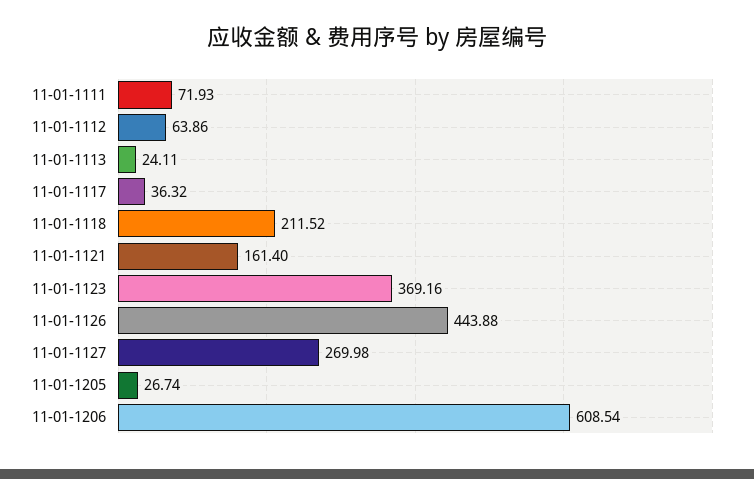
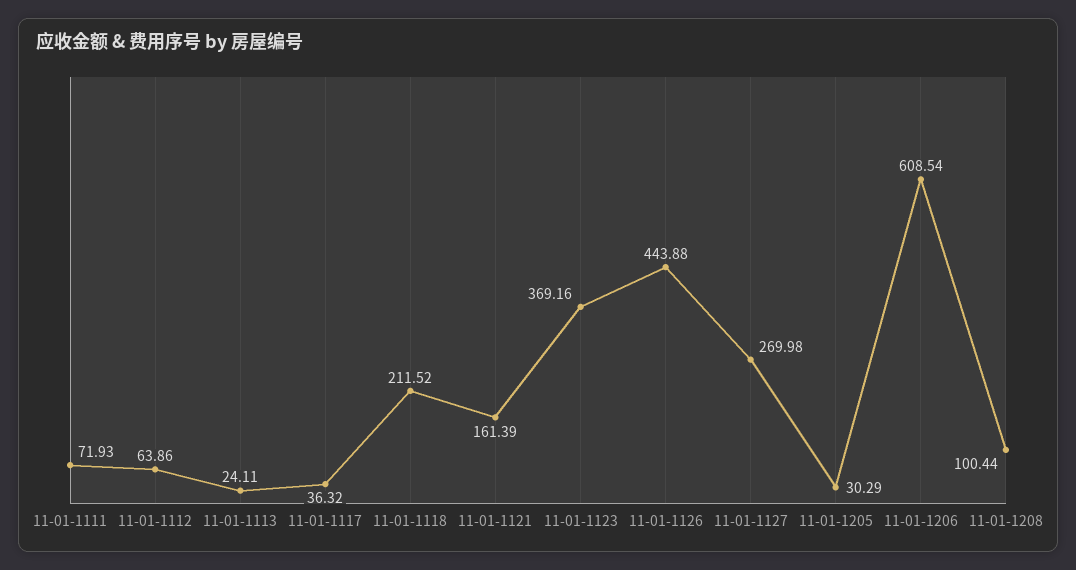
11-01-1121: 161.4 -> 161.39
11-01-1205: 26.74 -> 30.29
11-01-1208: none -> 100.44

